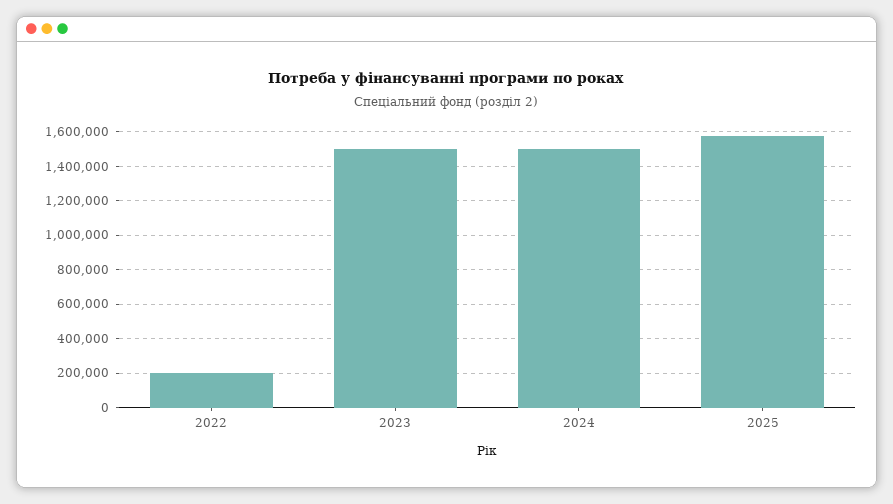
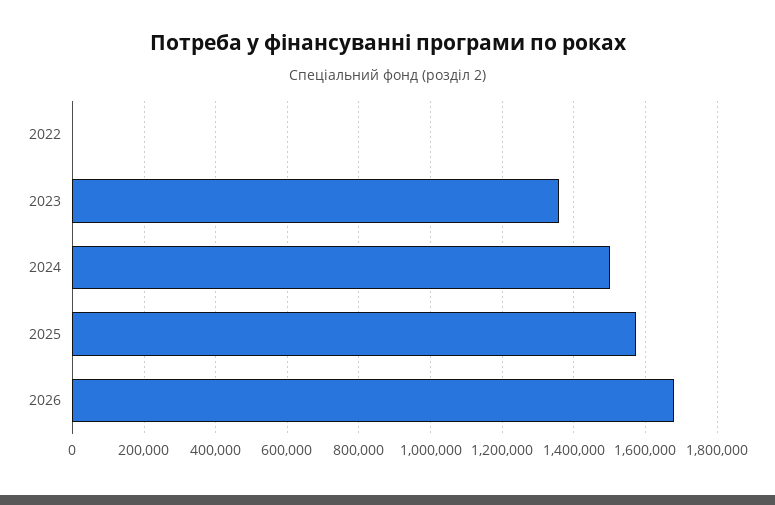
2022: 200000 -> 0
2023: 1500000 -> 1360000
2026: none -> 1680000

